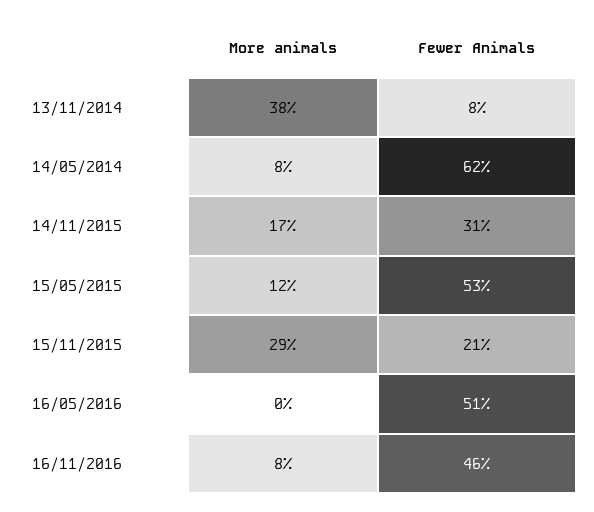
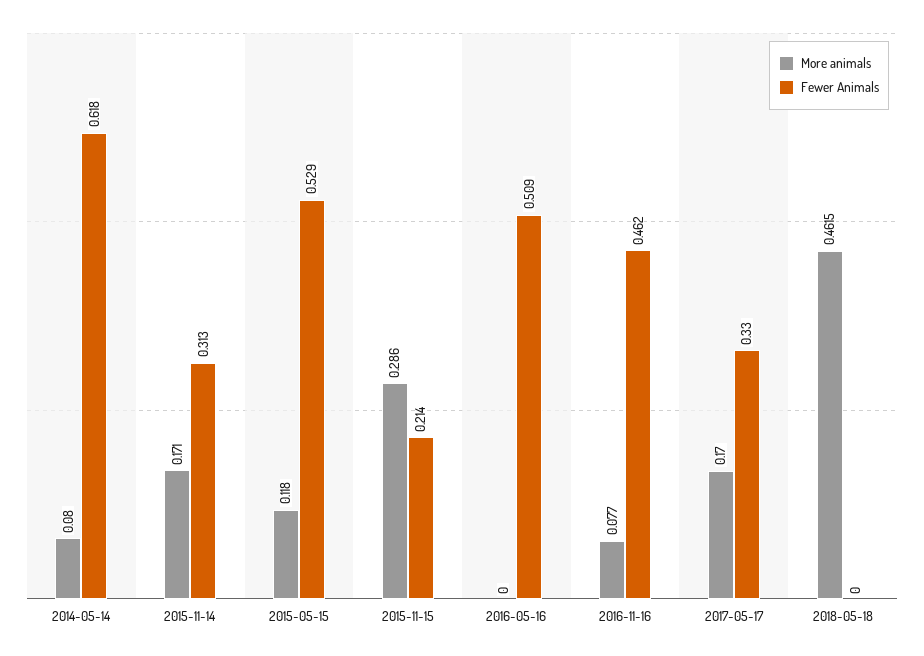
More animals, 13/11/2014: 0.38 -> none
Fewer Animals, 13/11/2014: 0.08 -> none
More animals, 2017-05-17: none -> 0.17
Fewer Animals, 2017-05-17: none -> 0.33
More animals, 2018-05-18: none -> 0.4615
Fewer Animals, 2018-05-18: none -> 0

